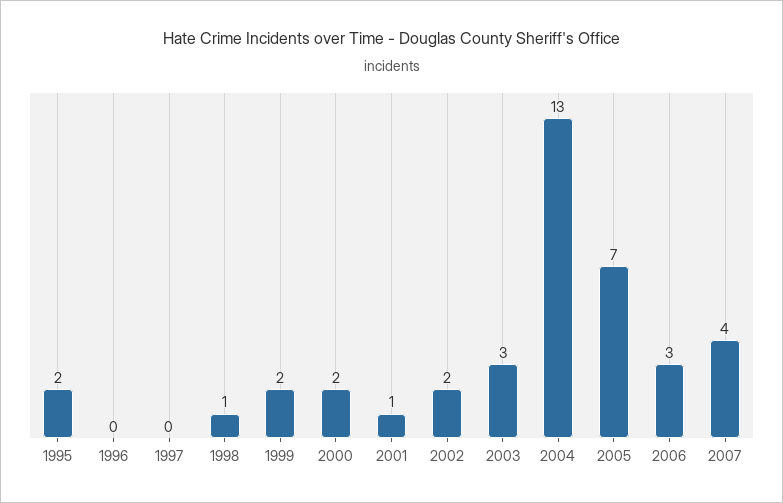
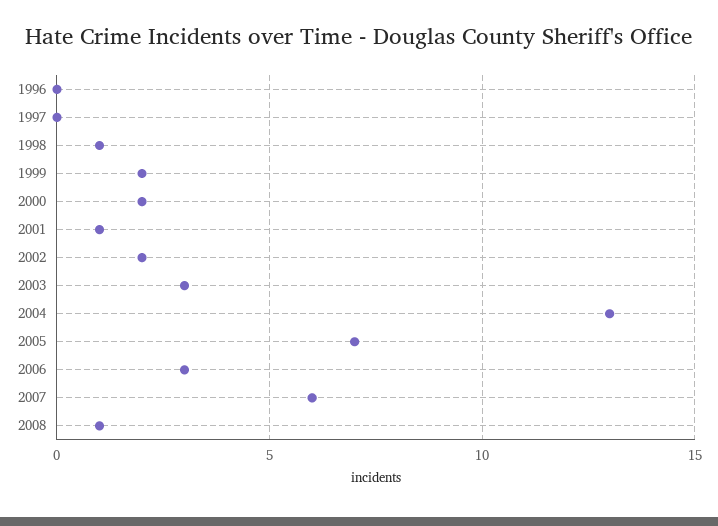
1995: 2 -> none
2007: 4 -> 6
2008: none -> 1

